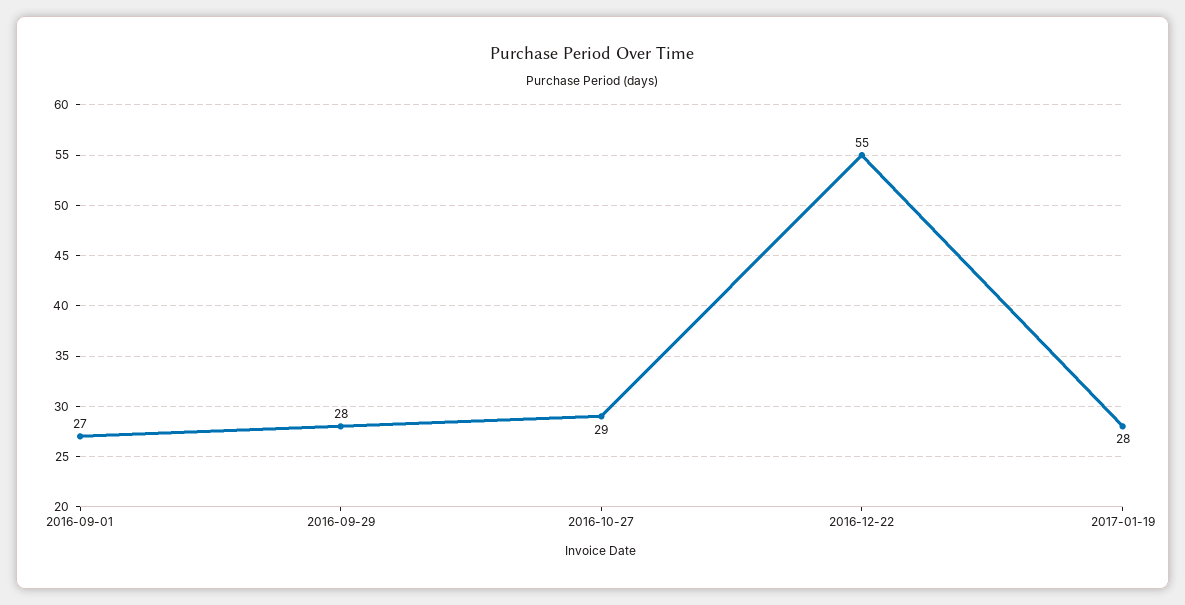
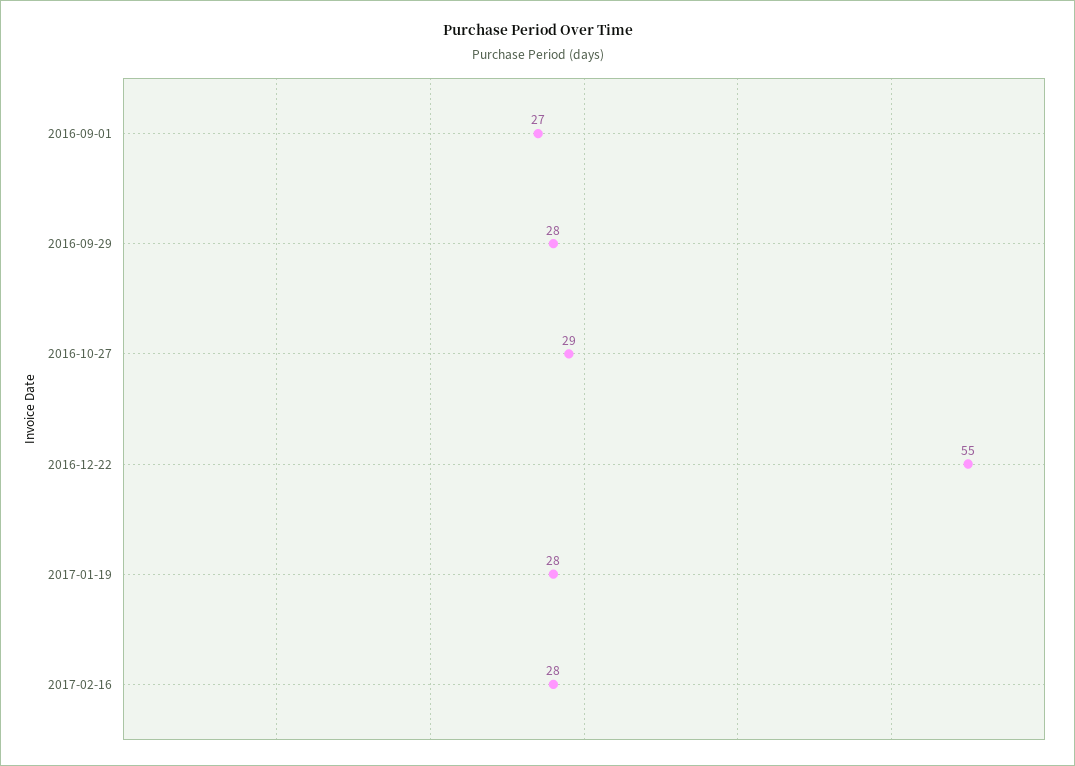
2017-02-16: none -> 28

